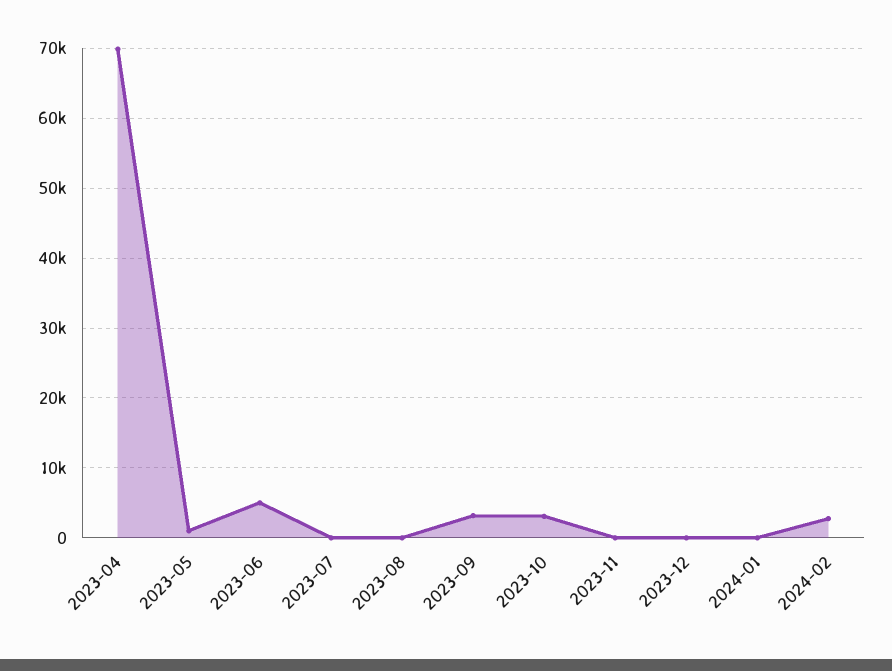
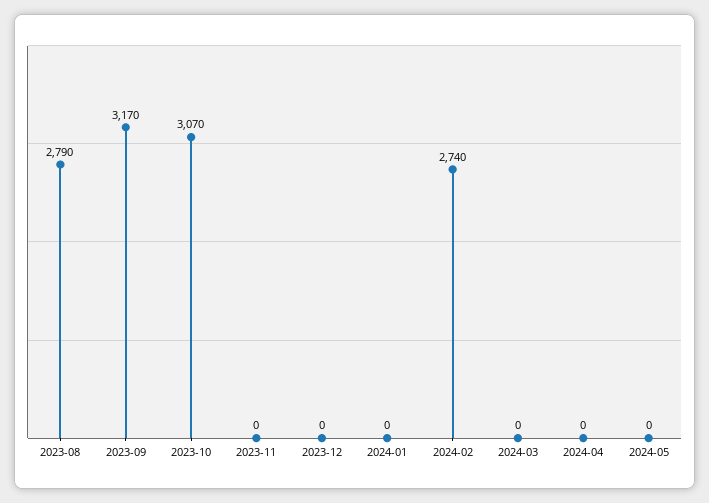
2023-04: 70000 -> none
2023-05: 1000 -> none
2023-06: 5000 -> none
2023-07: 0 -> none
2023-08: 0 -> 2790
2024-03: none -> 0
2024-04: none -> 0
2024-05: none -> 0

